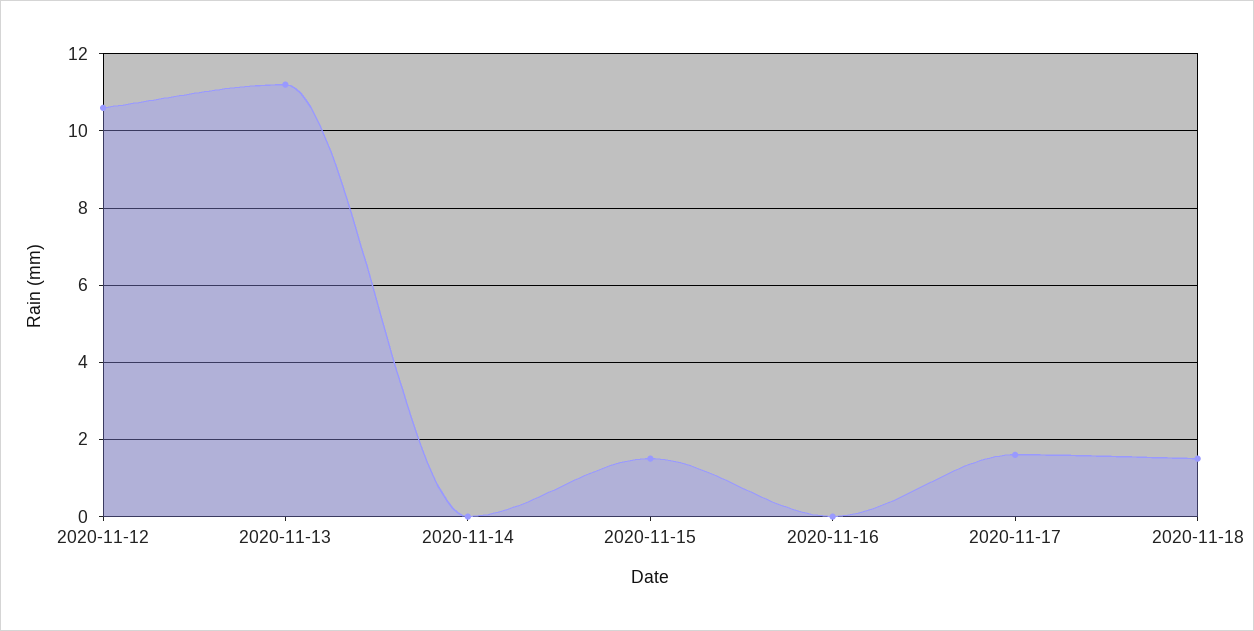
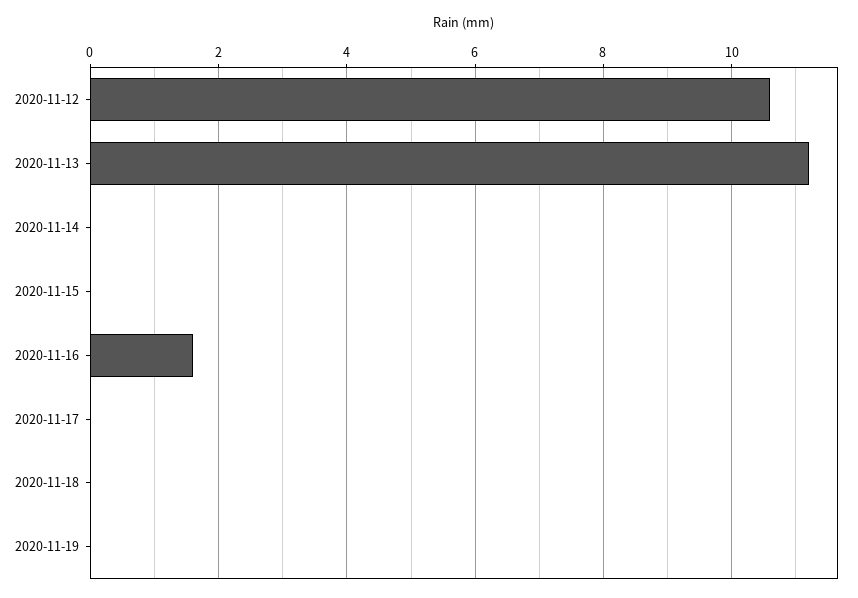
2020-11-15: 1.5 -> 0
2020-11-16: 0 -> 1.5
2020-11-17: 1.5 -> 0
2020-11-18: 1.5 -> 0
2020-11-19: none -> 0

